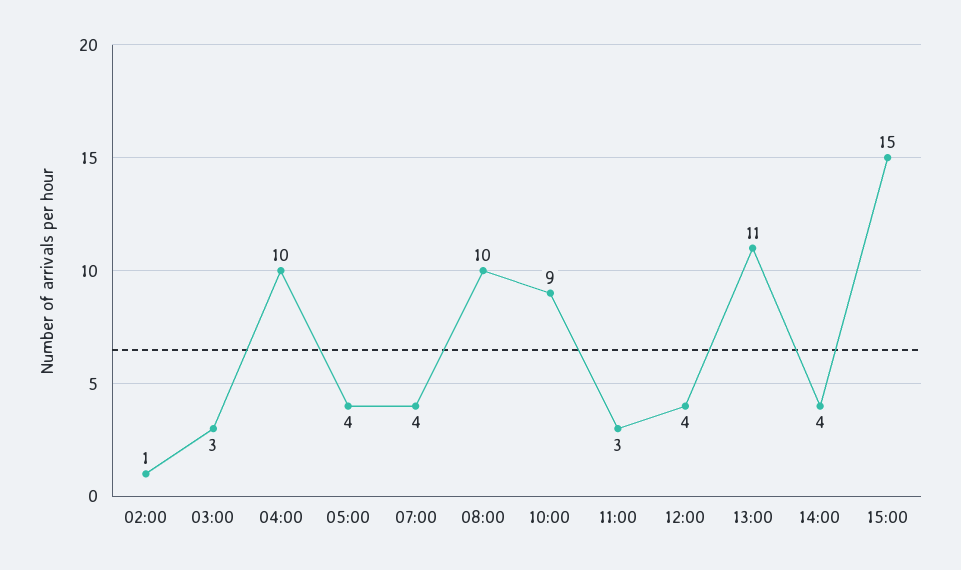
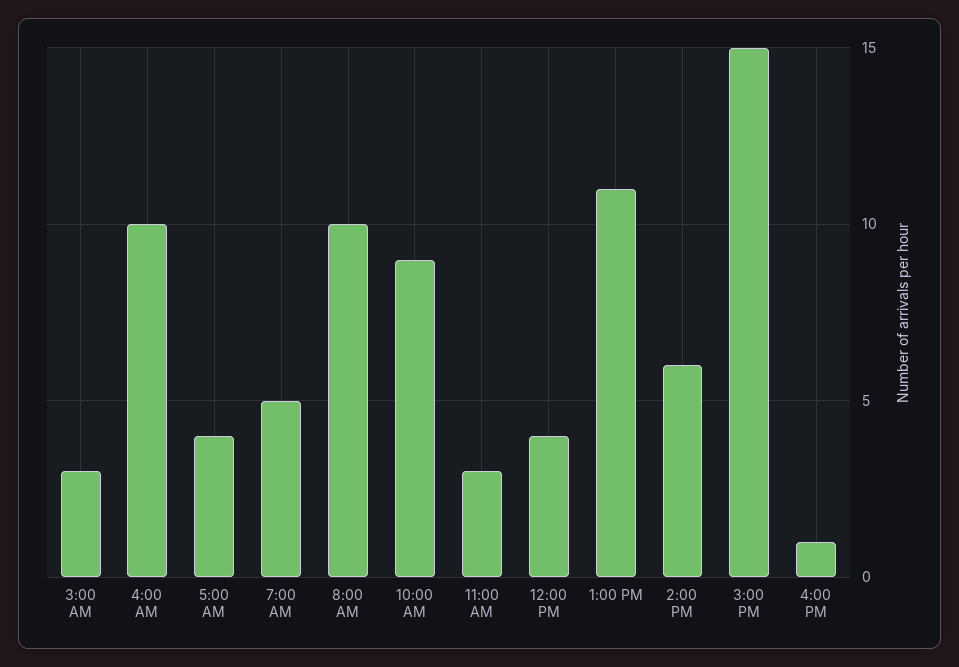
02:00: 1 -> none
07:00: 4 -> 5
14:00: 4 -> 6
4:00 PM: none -> 1

